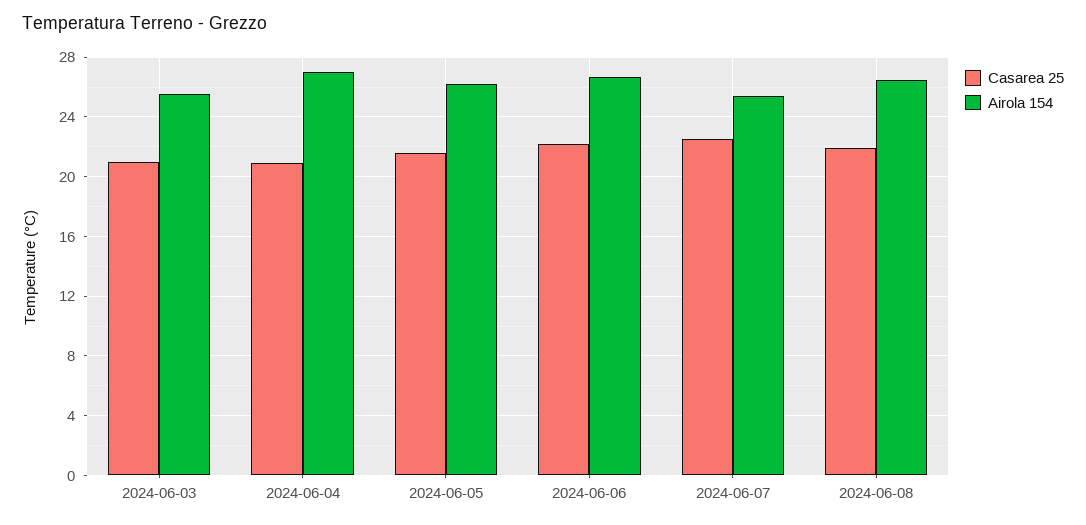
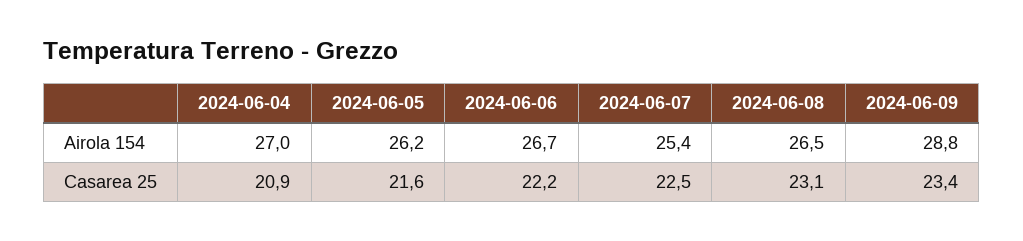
Casarea 25, 2024-06-03: 21 -> none
Airola 154, 2024-06-03: 25.5 -> none
Casarea 25, 2024-06-08: 22 -> 23.1
Airola 154, 2024-06-09: none -> 28.8
Casarea 25, 2024-06-09: none -> 23.4

